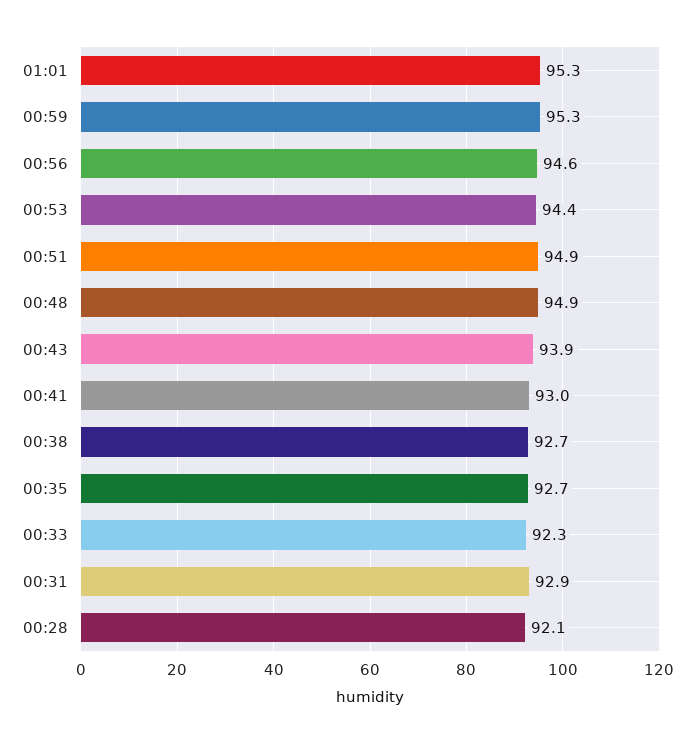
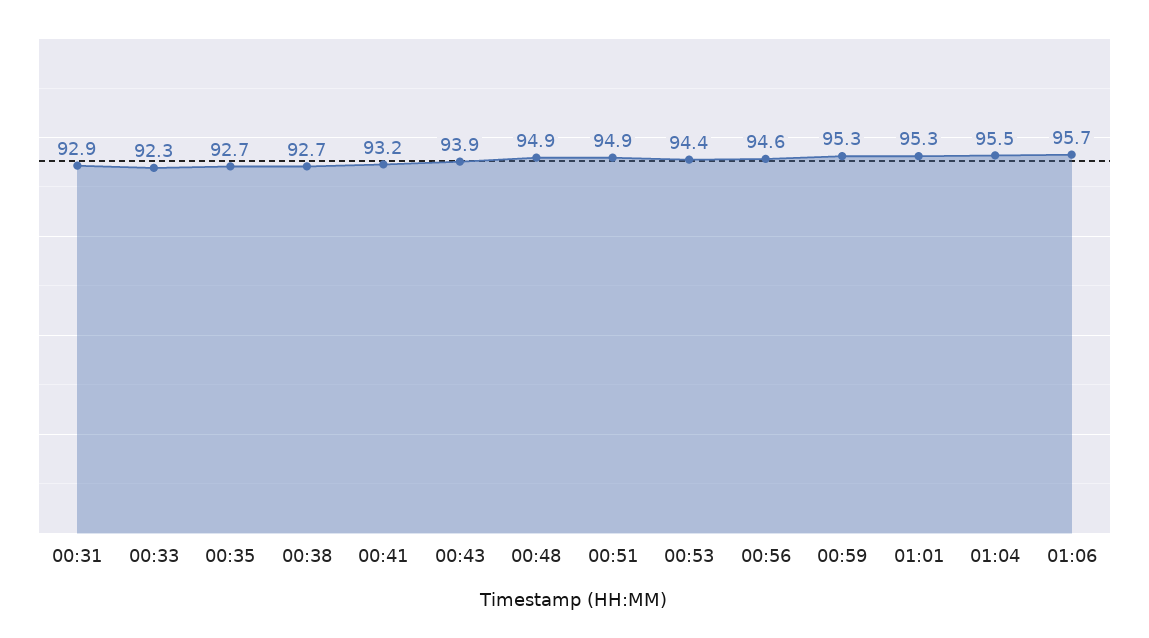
00:41: 93 -> 93.2
00:28: 92.1 -> none
01:04: none -> 95.5
01:06: none -> 95.7

